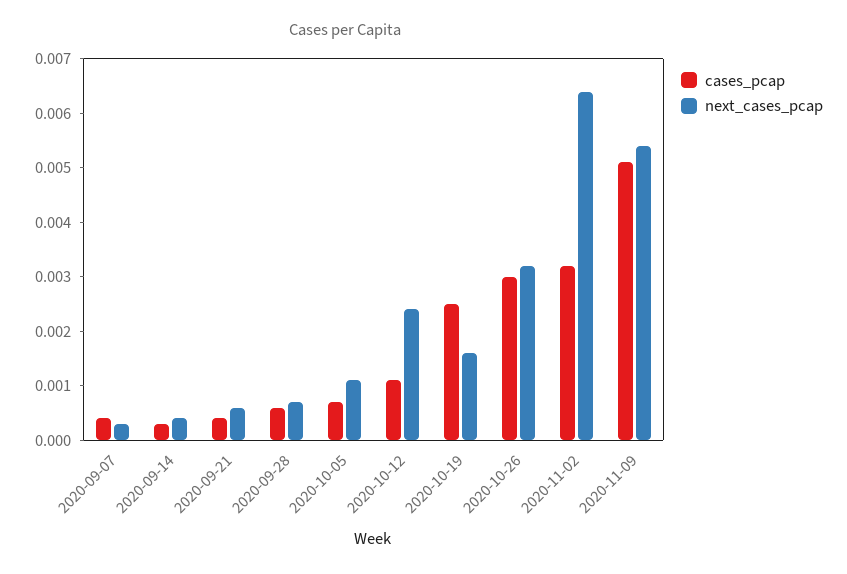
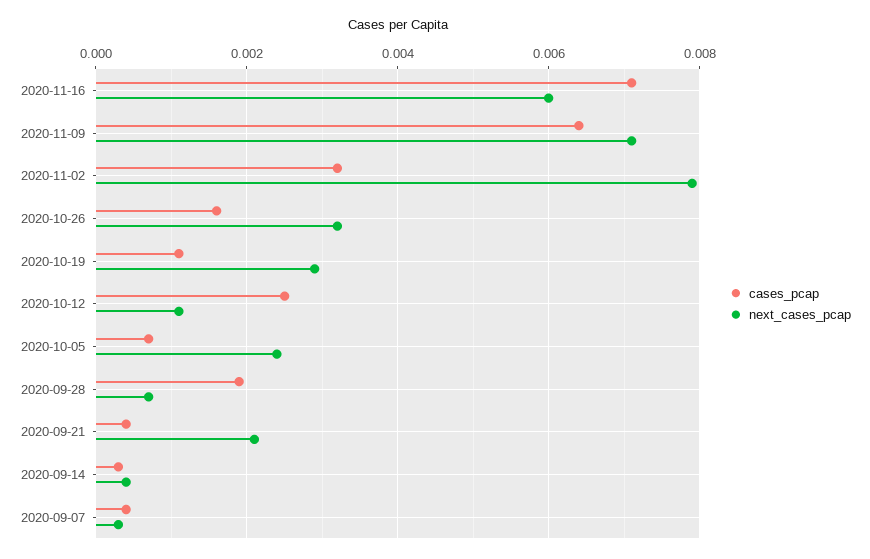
next_cases_pcap, 2020-09-21: 0.0005 -> 0.002
cases_pcap, 2020-09-28: 0.0005 -> 0.002
next_cases_pcap, 2020-10-05: 0.001 -> 0.0025
cases_pcap, 2020-10-12: 0.001 -> 0.0025
next_cases_pcap, 2020-10-12: 0.0025 -> 0.001
cases_pcap, 2020-10-19: 0.0025 -> 0.001
next_cases_pcap, 2020-10-19: 0.0015 -> 0.003
cases_pcap, 2020-10-26: 0.003 -> 0.0015
next_cases_pcap, 2020-11-02: 0.0065 -> 0.008
cases_pcap, 2020-11-09: 0.005 -> 0.0065
next_cases_pcap, 2020-11-09: 0.0055 -> 0.007
cases_pcap, 2020-11-16: none -> 0.007
next_cases_pcap, 2020-11-16: none -> 0.006

